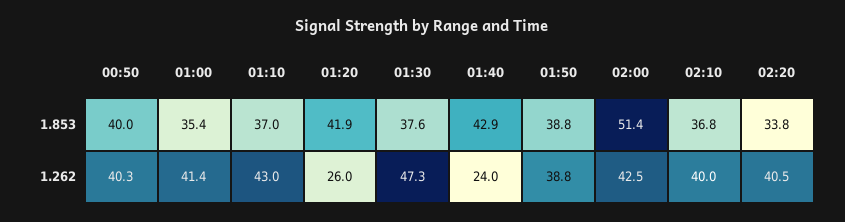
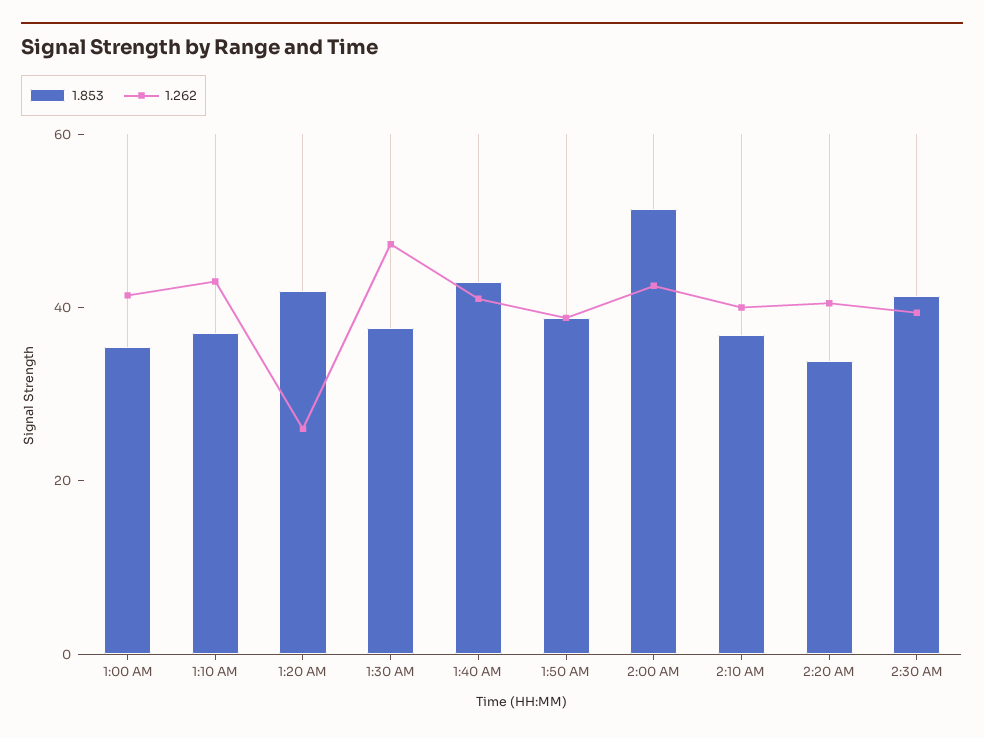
1.853, 00:50: 40 -> none
1.262, 00:50: 40.3 -> none
1.262, 01:40: 24 -> 40
1.853, 2:30 AM: none -> 40
1.262, 2:30 AM: none -> 40

